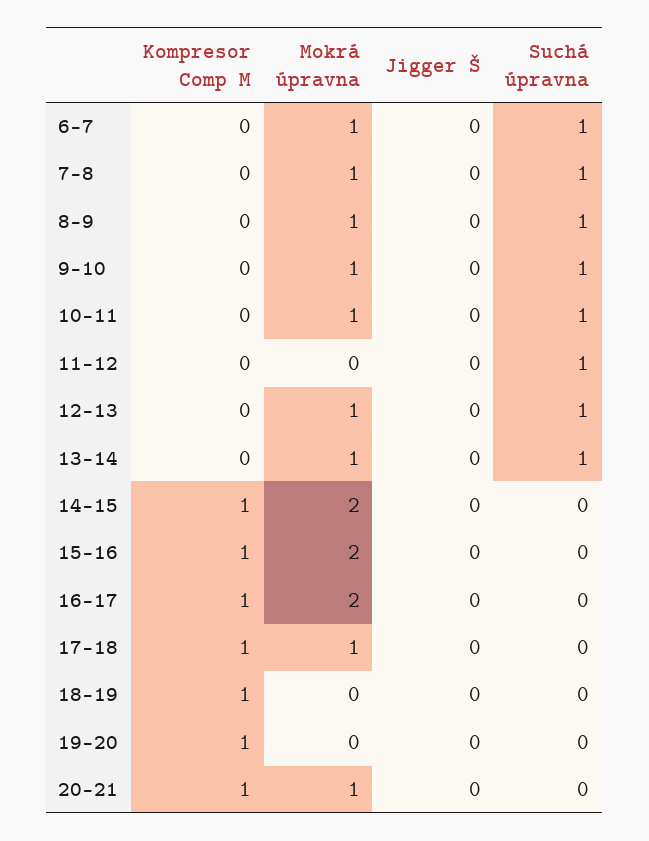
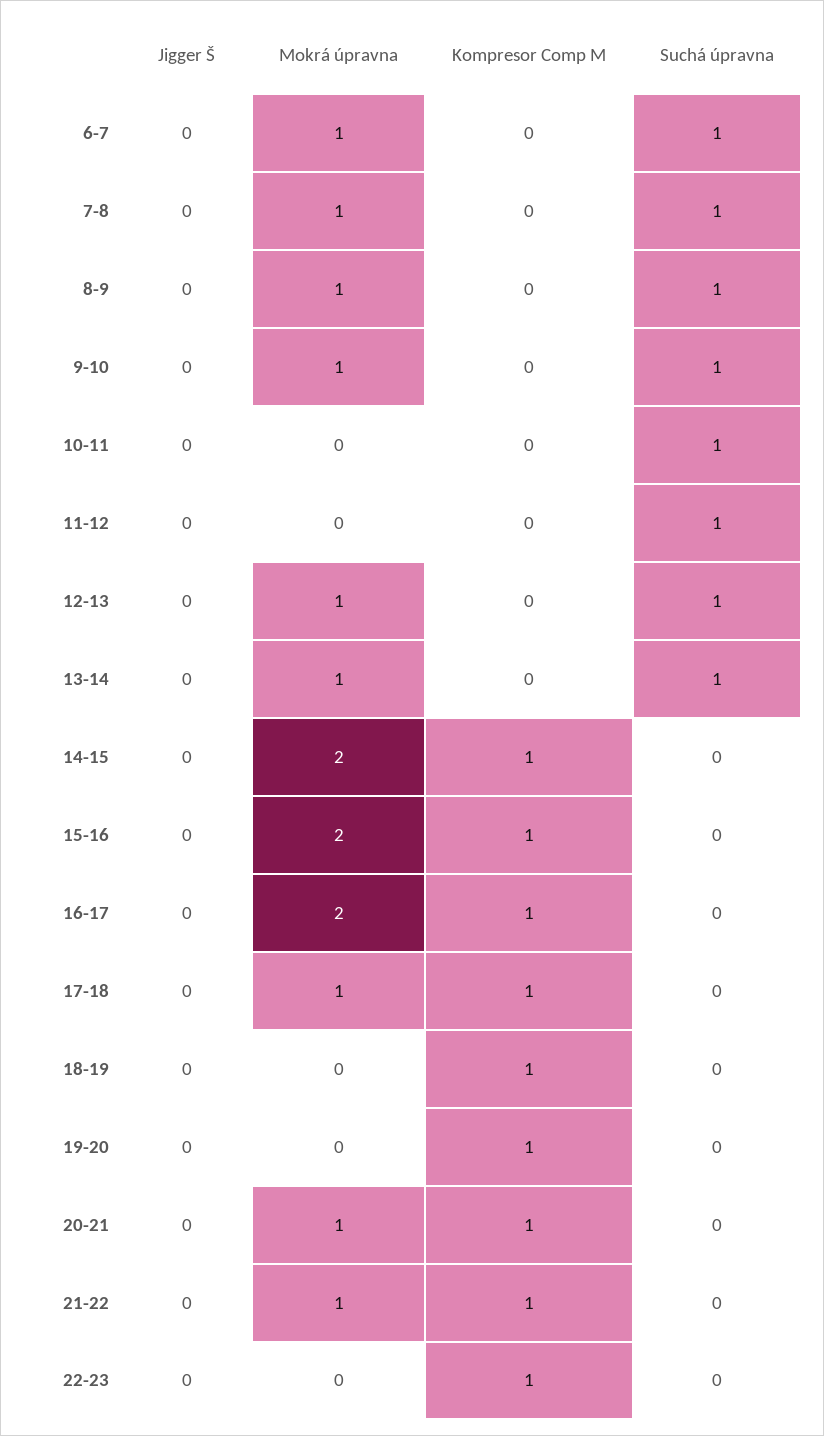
Mokrá úpravna, 10-11: 1 -> 0
Jigger Š, 21-22: none -> 0
Mokrá úpravna, 21-22: none -> 1
Kompresor Comp M, 21-22: none -> 1
Suchá úpravna, 21-22: none -> 0
Jigger Š, 22-23: none -> 0
Mokrá úpravna, 22-23: none -> 0
Kompresor Comp M, 22-23: none -> 1
Suchá úpravna, 22-23: none -> 0

